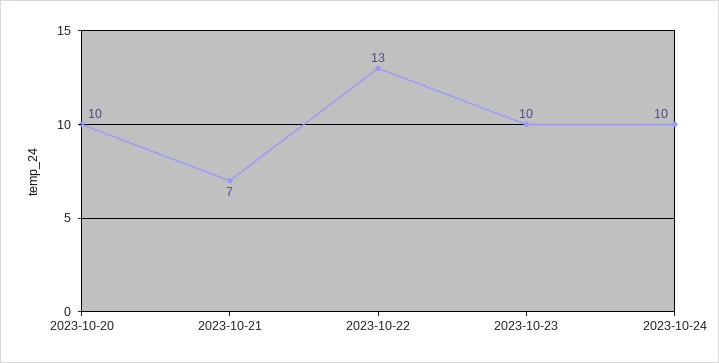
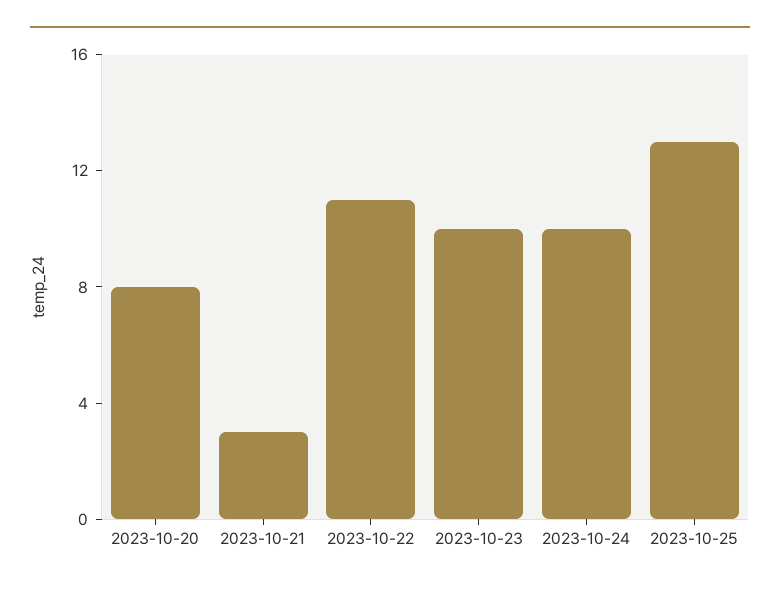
2023-10-20: 10 -> 8
2023-10-21: 7 -> 3
2023-10-22: 13 -> 11
2023-10-25: none -> 13

